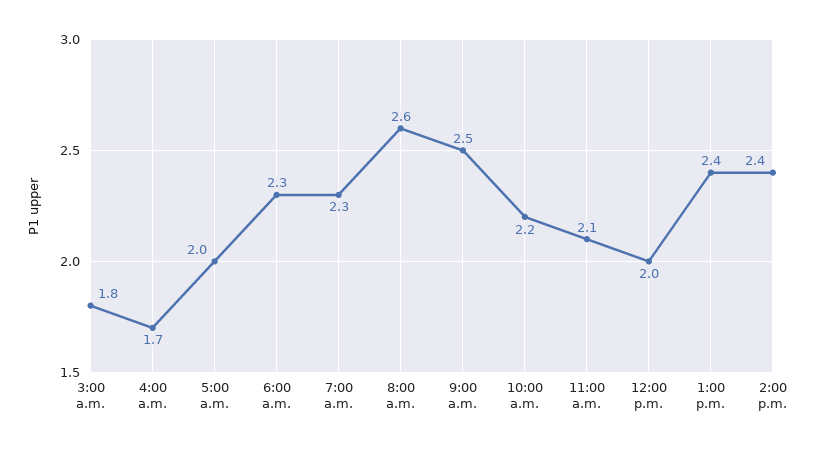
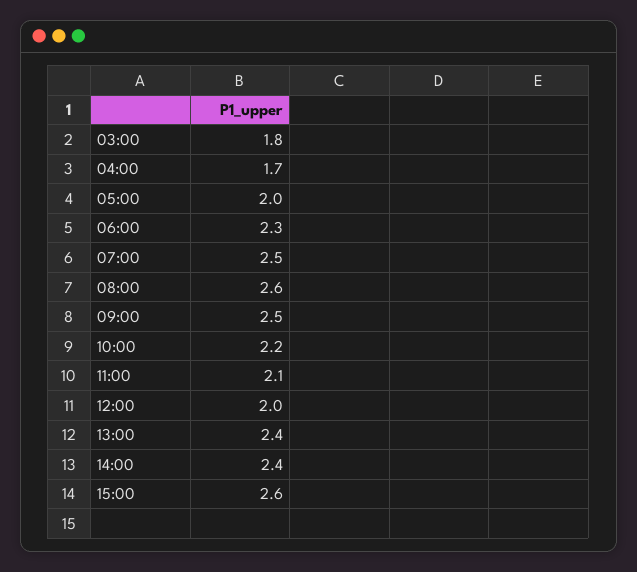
7:00 a.m.: 2.3 -> 2.5
15:00: none -> 2.6

